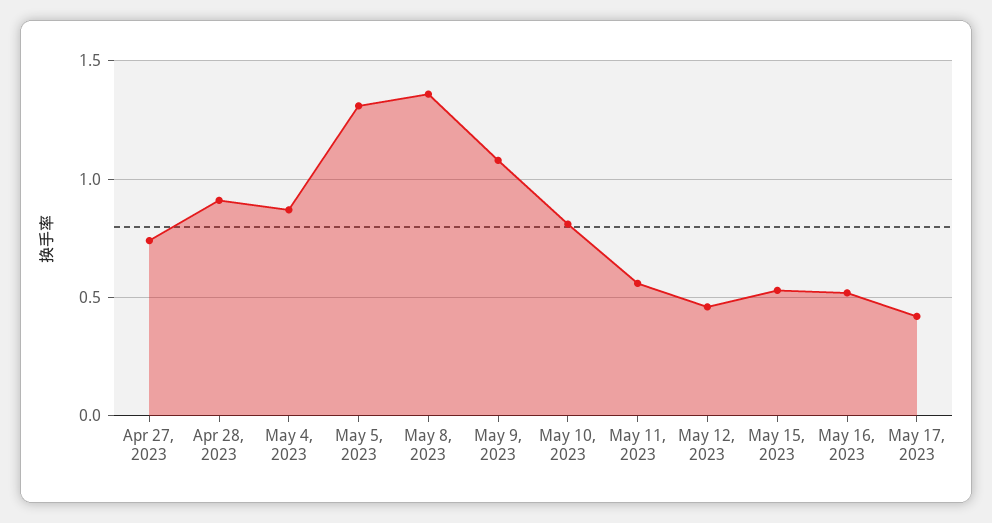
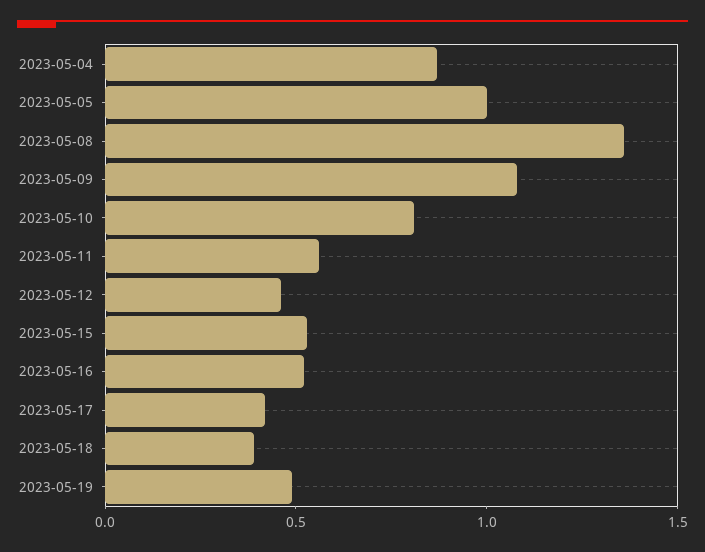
Apr 27, 2023: 0.75 -> none
Apr 28, 2023: 0.9 -> none
May 5, 2023: 1.3 -> 1
2023-05-18: none -> 0.4
2023-05-19: none -> 0.5

